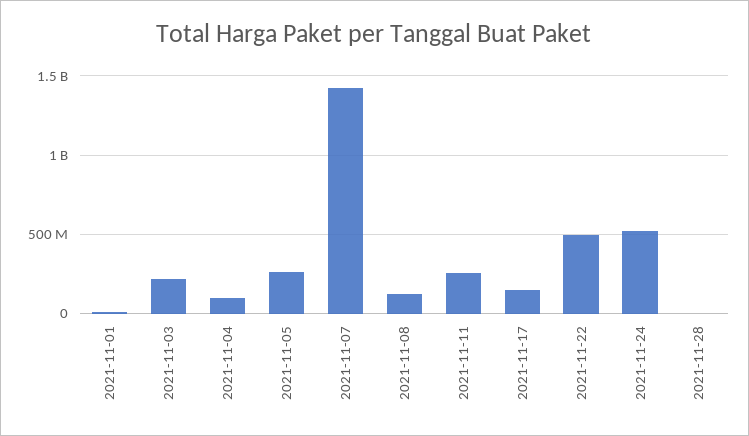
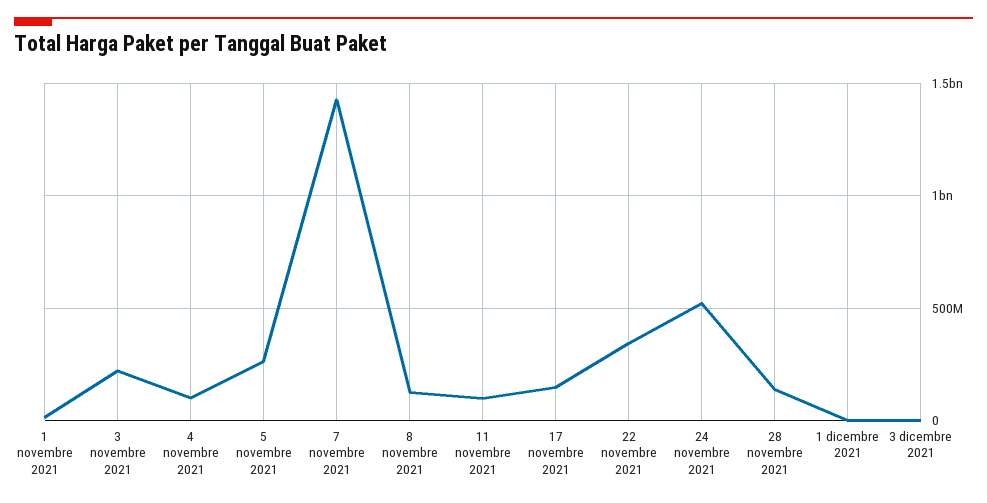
2021-11-11: 250000000 -> 100000000
2021-11-22: 500000000 -> 350000000
2021-11-28: 0 -> 150000000
1 dicembre 2021: none -> 0
3 dicembre 2021: none -> 0

